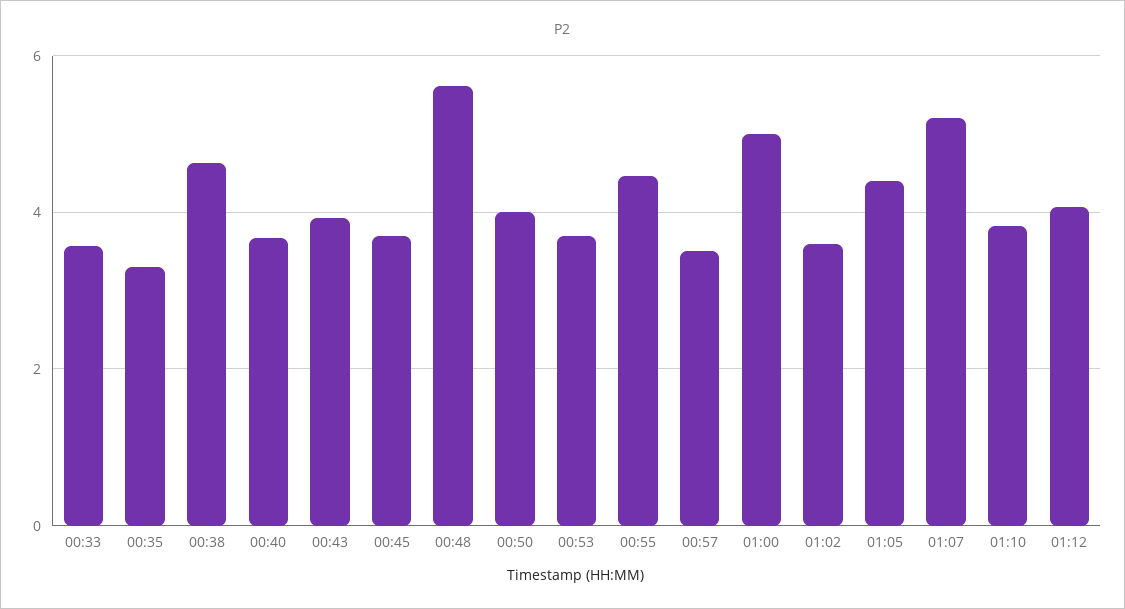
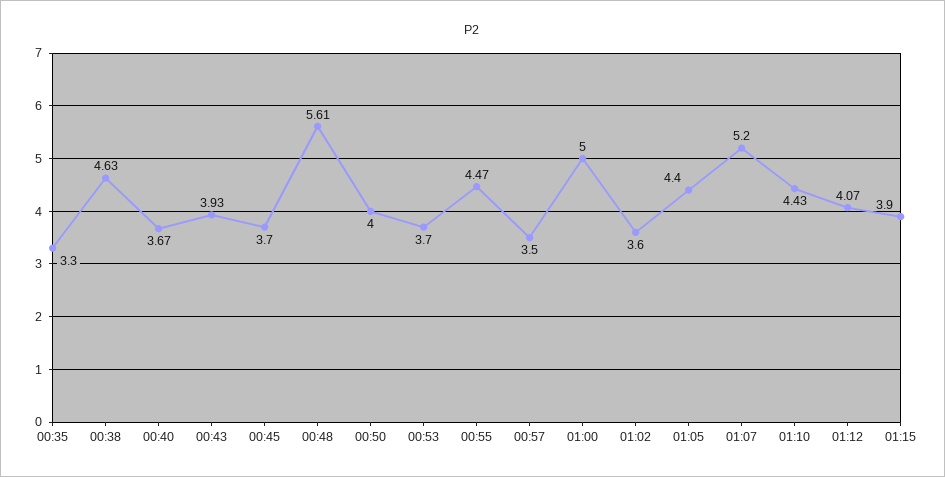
00:33: 3.6 -> none
01:10: 3.8 -> 4.43
01:15: none -> 3.9

